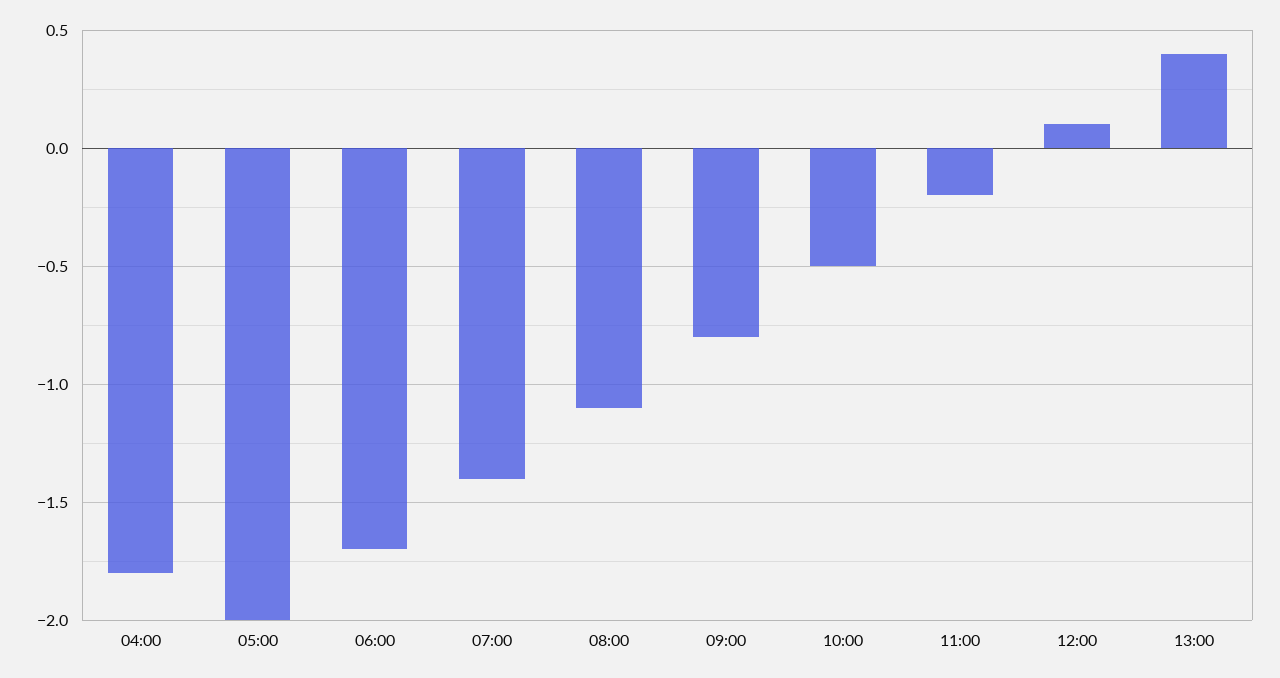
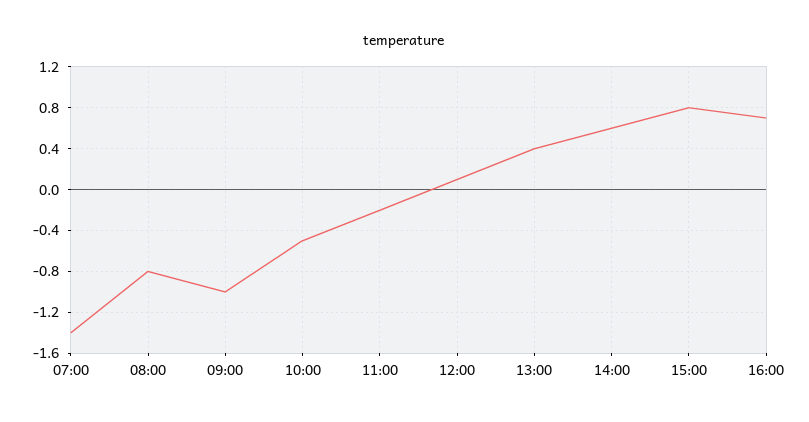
04:00: -1.8 -> none
05:00: -2 -> none
06:00: -1.7 -> none
08:00: -1.1 -> -0.8
09:00: -0.8 -> -1
14:00: none -> 0.6
15:00: none -> 0.8
16:00: none -> 0.7

